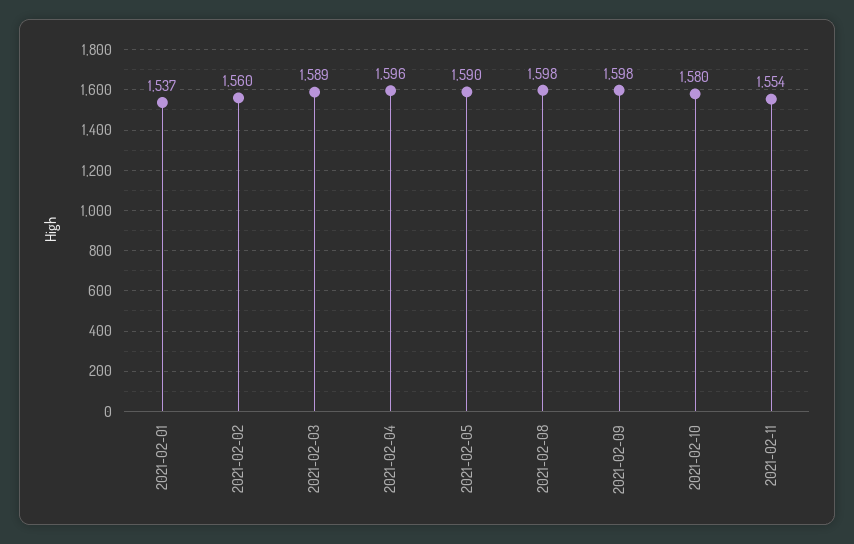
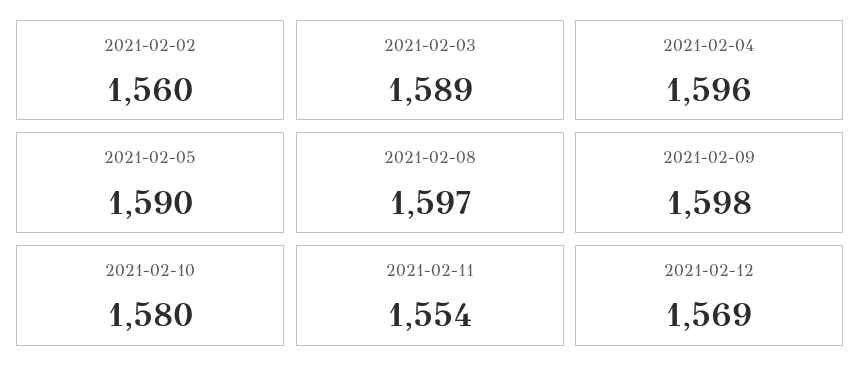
2021-02-01: 1537 -> none
2021-02-08: 1598 -> 1597
2021-02-12: none -> 1569

